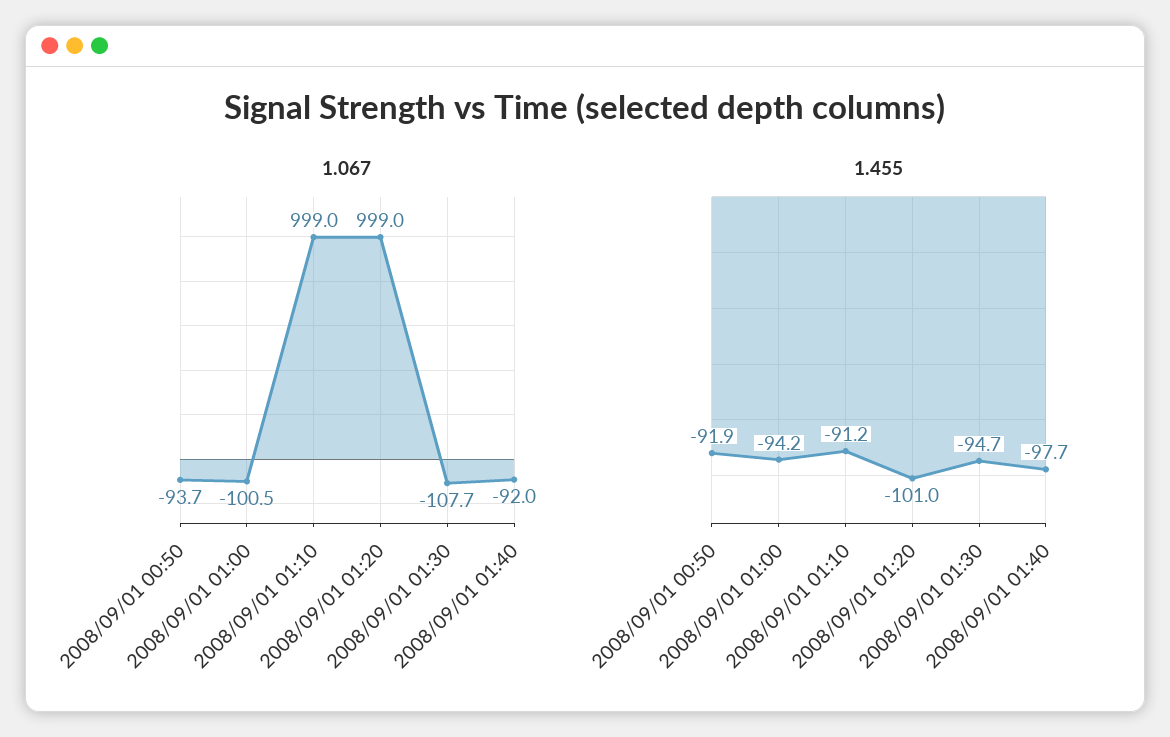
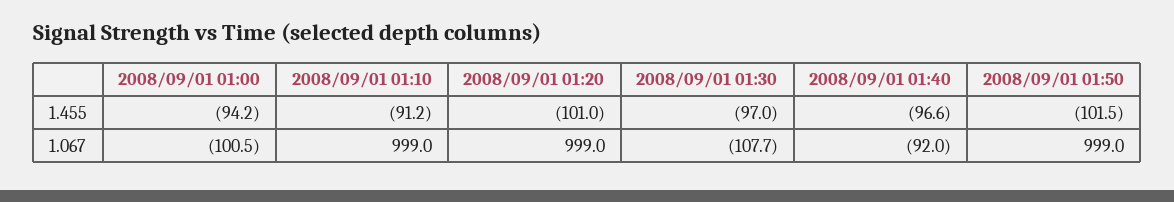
1.067, 2008/09/01 00:50: -93.7 -> none
1.455, 2008/09/01 00:50: -91.9 -> none
1.455, 2008/09/01 01:30: -94.7 -> -97
1.455, 2008/09/01 01:40: -97.7 -> -96.6
1.455, 2008/09/01 01:50: none -> -101.5
1.067, 2008/09/01 01:50: none -> 999

